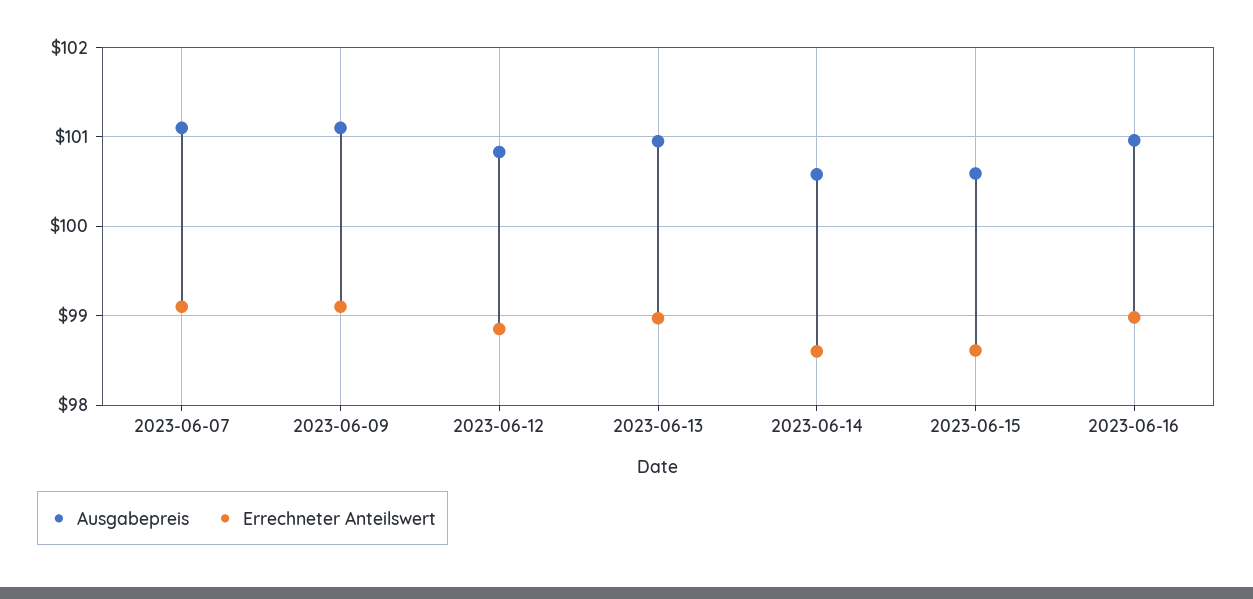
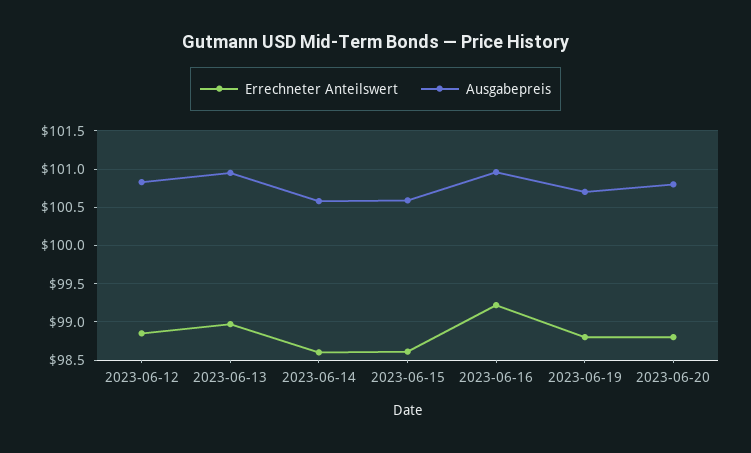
Ausgabepreis, 2023-06-07: 101.1 -> none
Errechneter Anteilswert, 2023-06-07: 99.1 -> none
Ausgabepreis, 2023-06-09: 101.1 -> none
Errechneter Anteilswert, 2023-06-09: 99.1 -> none
Errechneter Anteilswert, 2023-06-16: 99 -> 99.2
Errechneter Anteilswert, 2023-06-19: none -> 98.8
Ausgabepreis, 2023-06-19: none -> 100.7
Errechneter Anteilswert, 2023-06-20: none -> 98.8
Ausgabepreis, 2023-06-20: none -> 100.8

